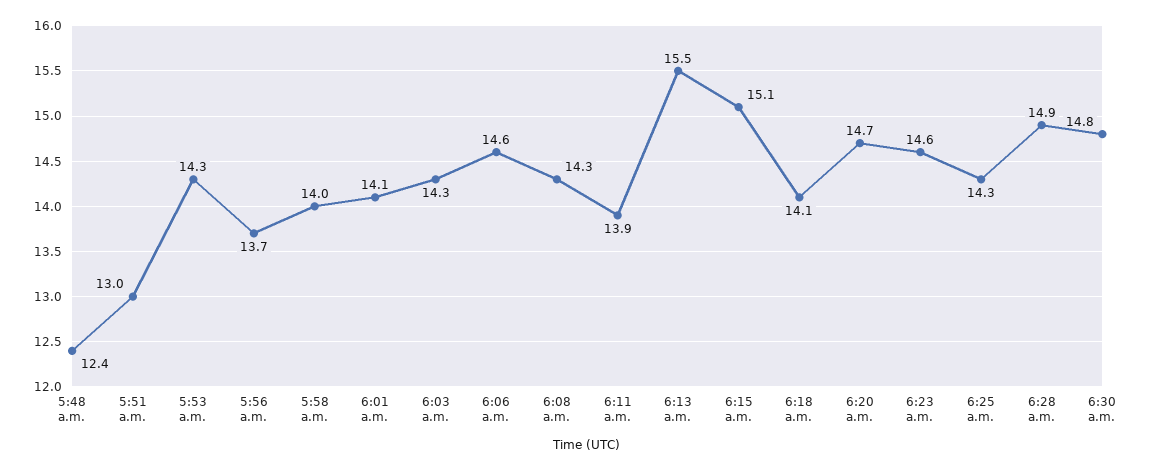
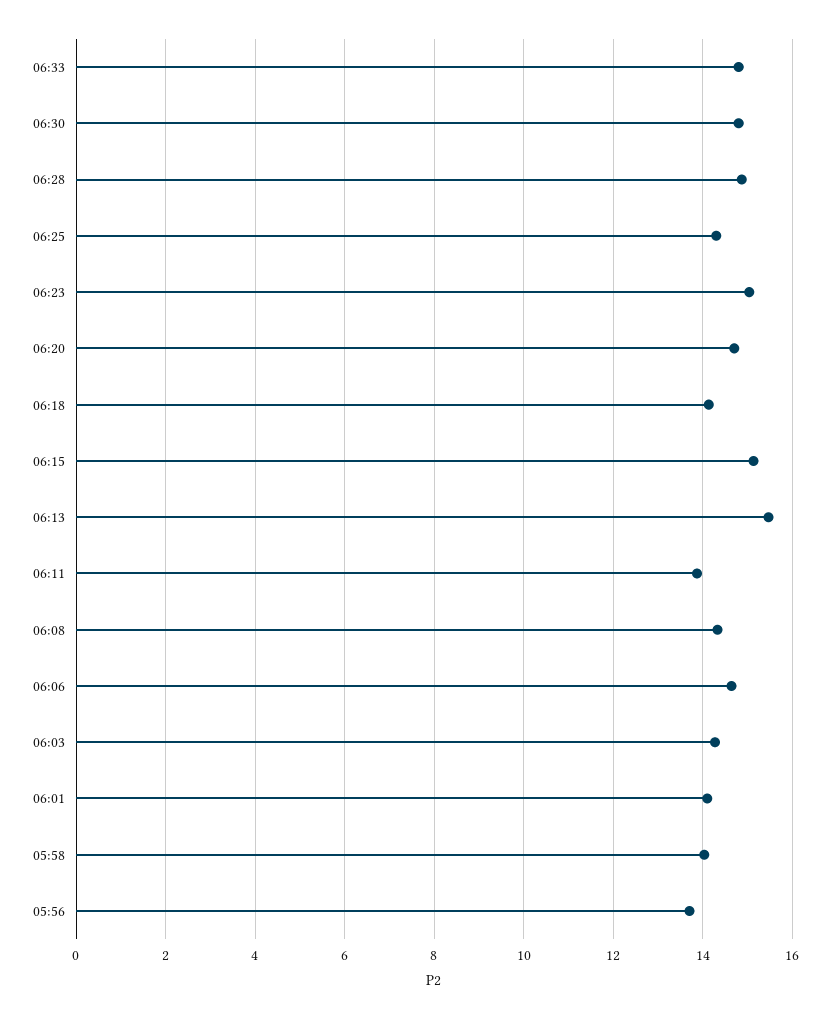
5:48 a.m.: 12.4 -> none
5:51 a.m.: 13 -> none
5:53 a.m.: 14.3 -> none
6:23 a.m.: 14.6 -> 15
06:33: none -> 14.8

